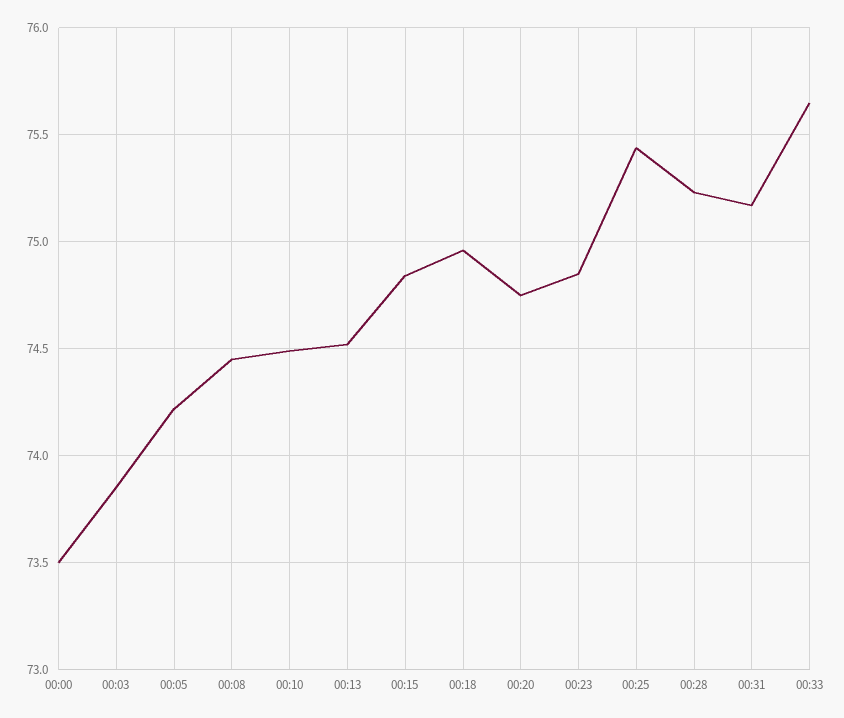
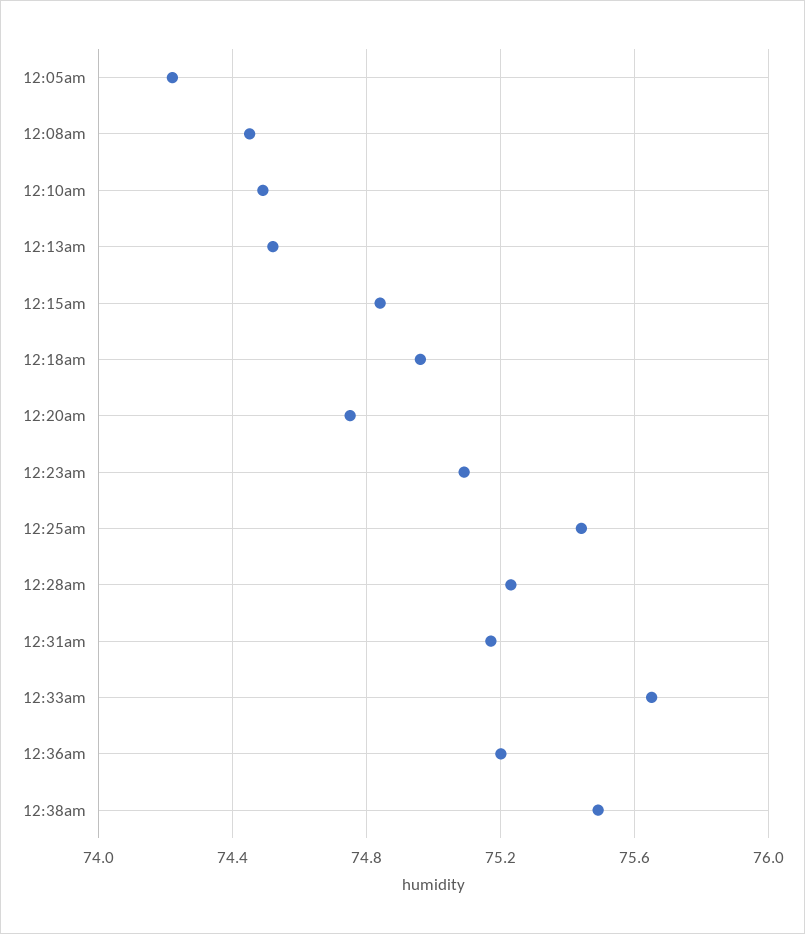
00:00: 73.5 -> none
00:03: 73.85 -> none
00:23: 74.85 -> 75.1
12:36am: none -> 75.2
12:38am: none -> 75.5

